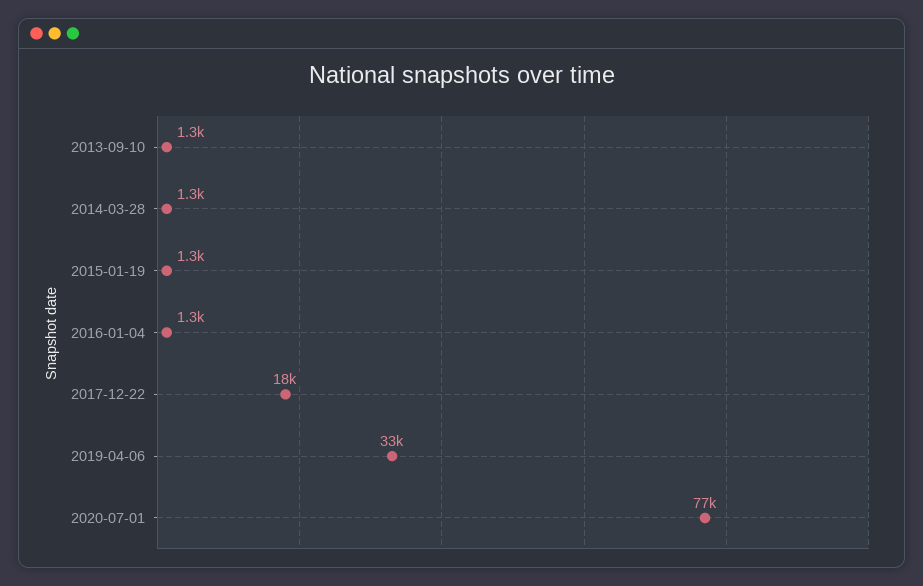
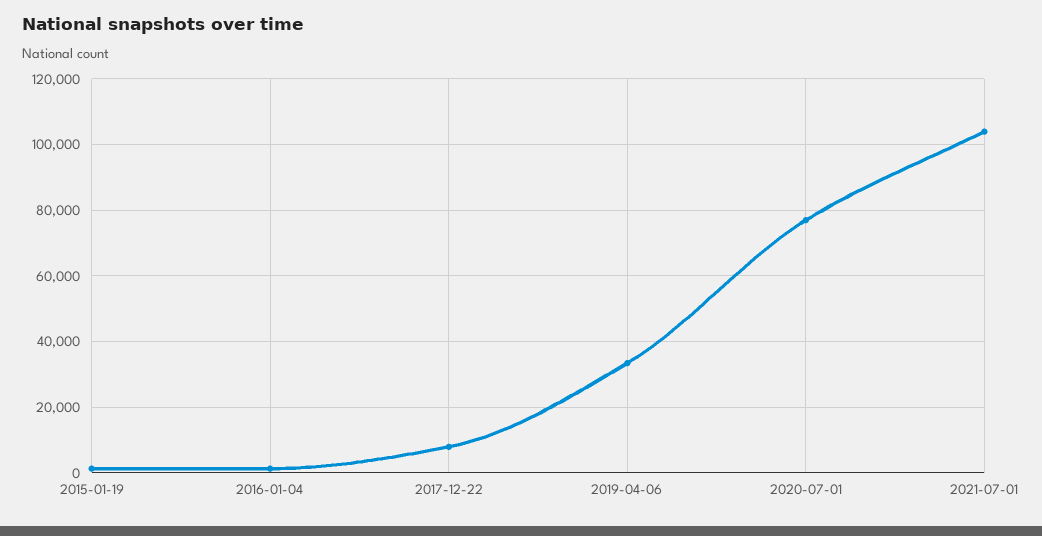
2013-09-10: 1300 -> none
2014-03-28: 1300 -> none
2017-12-22: 18000 -> 8000
2021-07-01: none -> 104000

